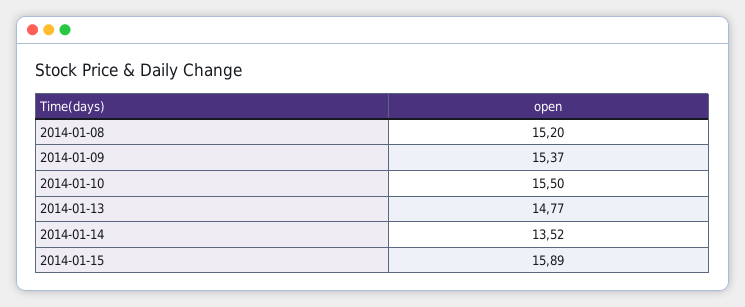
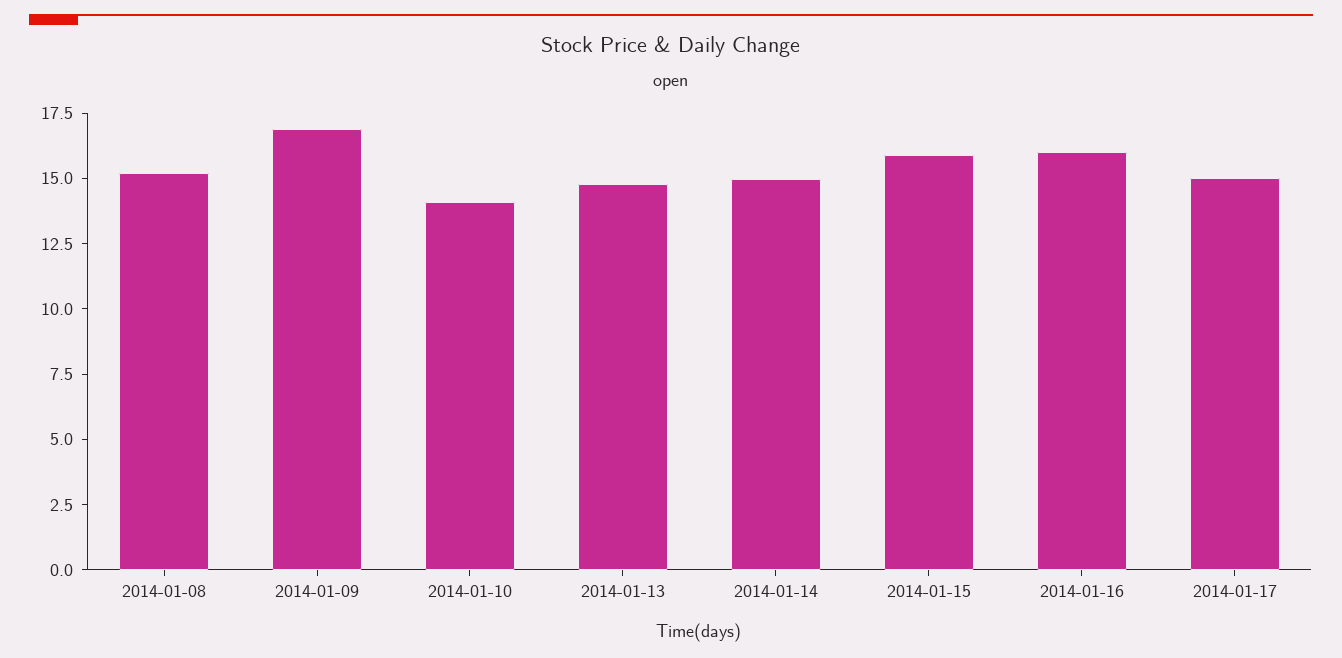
2014-01-09: 15.37 -> 17
2014-01-10: 15.5 -> 14
2014-01-14: 13.52 -> 15
2014-01-16: none -> 16
2014-01-17: none -> 15

